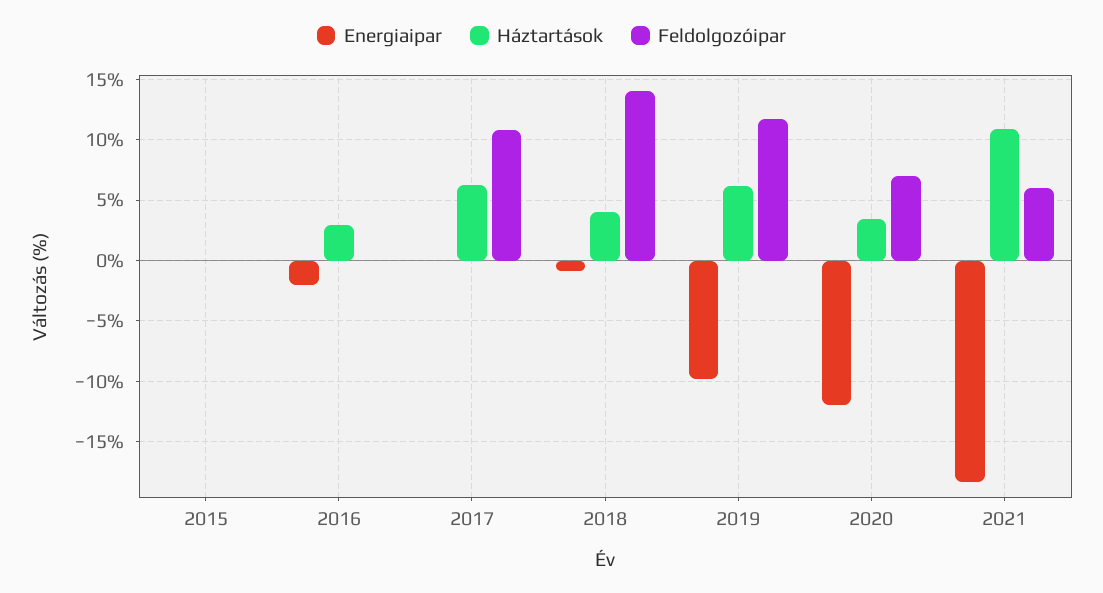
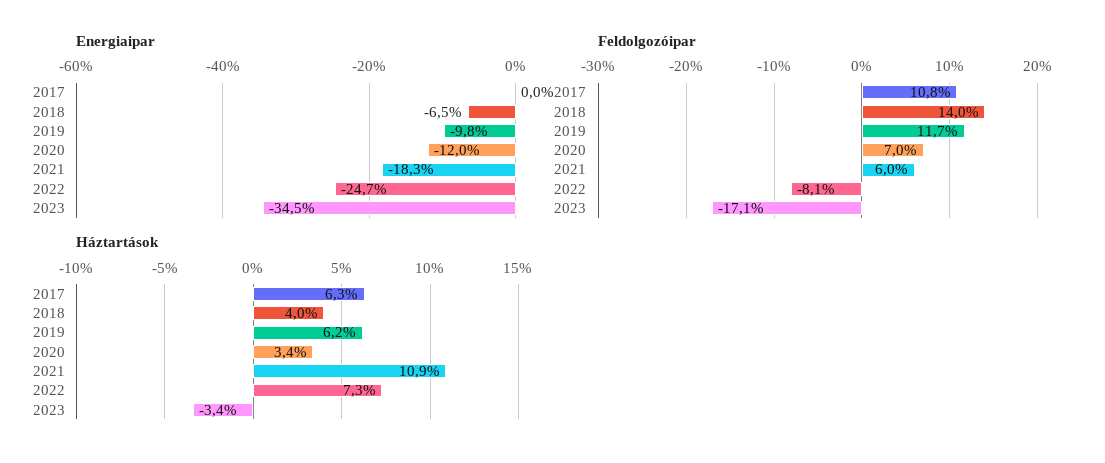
Energiaipar, 2015: 0 -> none
Háztartások, 2015: 0 -> none
Feldolgozóipar, 2015: 0 -> none
Energiaipar, 2016: -2 -> none
Háztartások, 2016: 3 -> none
Feldolgozóipar, 2016: 0 -> none
Energiaipar, 2018: -1 -> -6.5
Energiaipar, 2022: none -> -24.7
Energiaipar, 2023: none -> -34.5
Feldolgozóipar, 2022: none -> -8.1
Feldolgozóipar, 2023: none -> -17.1
Háztartások, 2022: none -> 7.3
Háztartások, 2023: none -> -3.4

